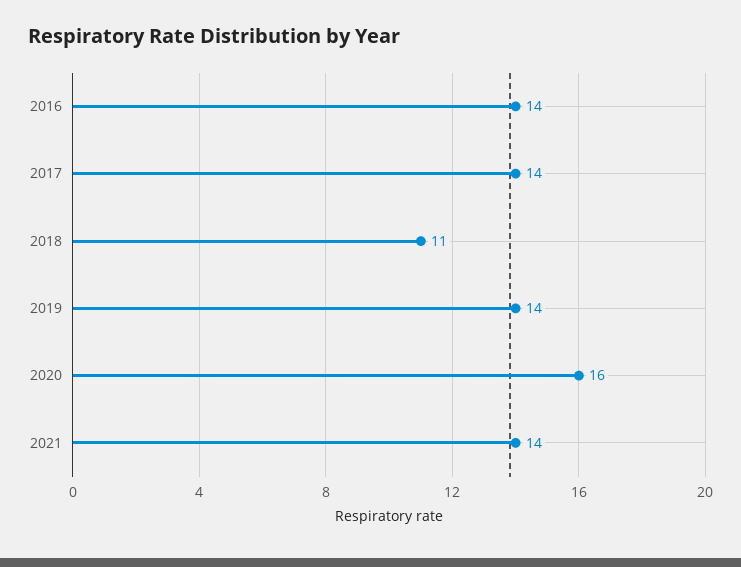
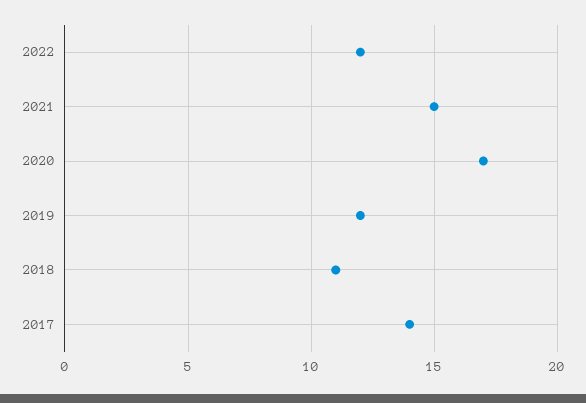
2016: 14 -> none
2019: 14 -> 12
2020: 16 -> 17
2021: 14 -> 15
2022: none -> 12

